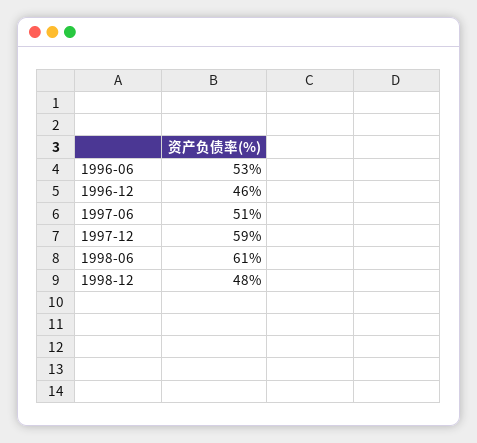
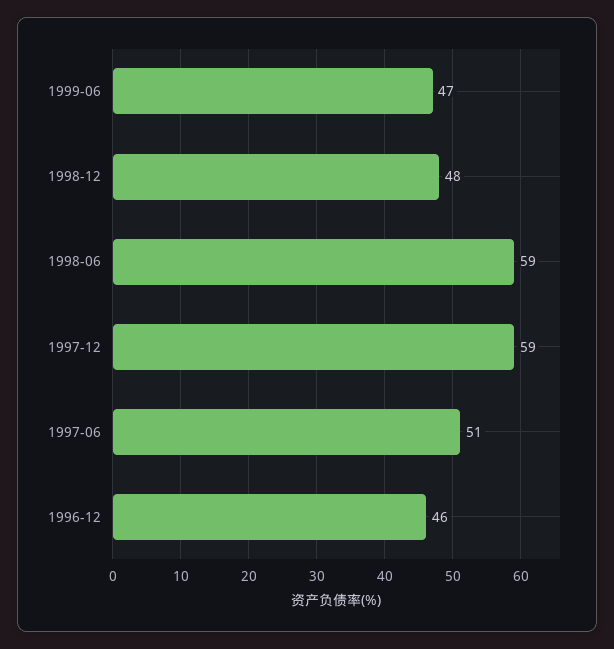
1996-06: 53 -> none
1998-06: 61 -> 59
1999-06: none -> 47

